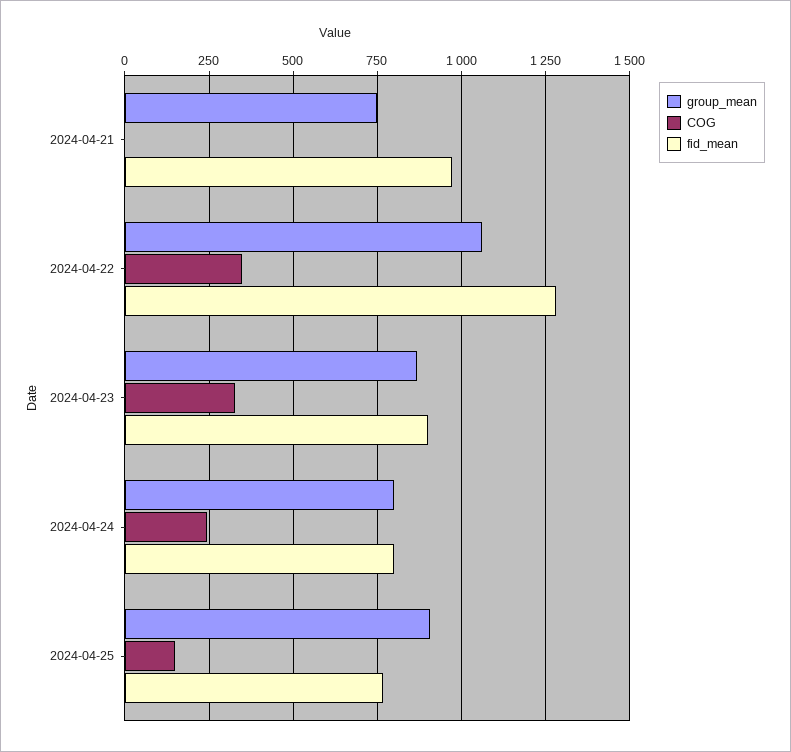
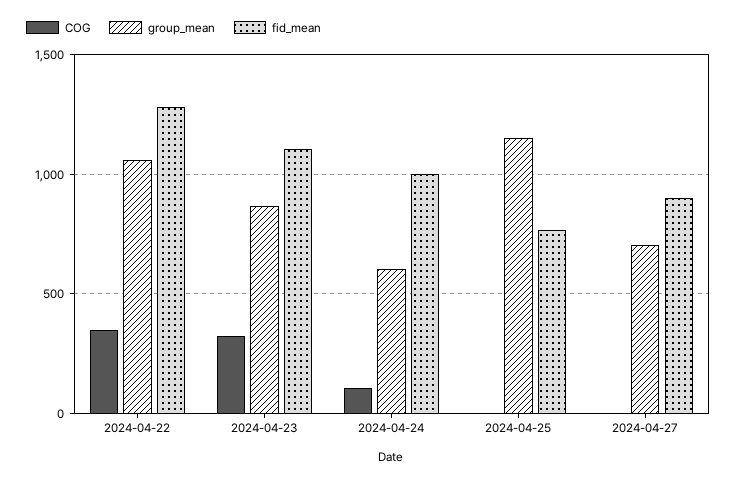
group_mean, 2024-04-21: 750 -> none
COG, 2024-04-21: 0 -> none
fid_mean, 2024-04-21: 975 -> none
fid_mean, 2024-04-23: 900 -> 1100
group_mean, 2024-04-24: 800 -> 600
COG, 2024-04-24: 250 -> 100
fid_mean, 2024-04-24: 800 -> 1000
group_mean, 2024-04-25: 900 -> 1150
COG, 2024-04-25: 150 -> 0
COG, 2024-04-27: none -> 0
group_mean, 2024-04-27: none -> 700
fid_mean, 2024-04-27: none -> 900

